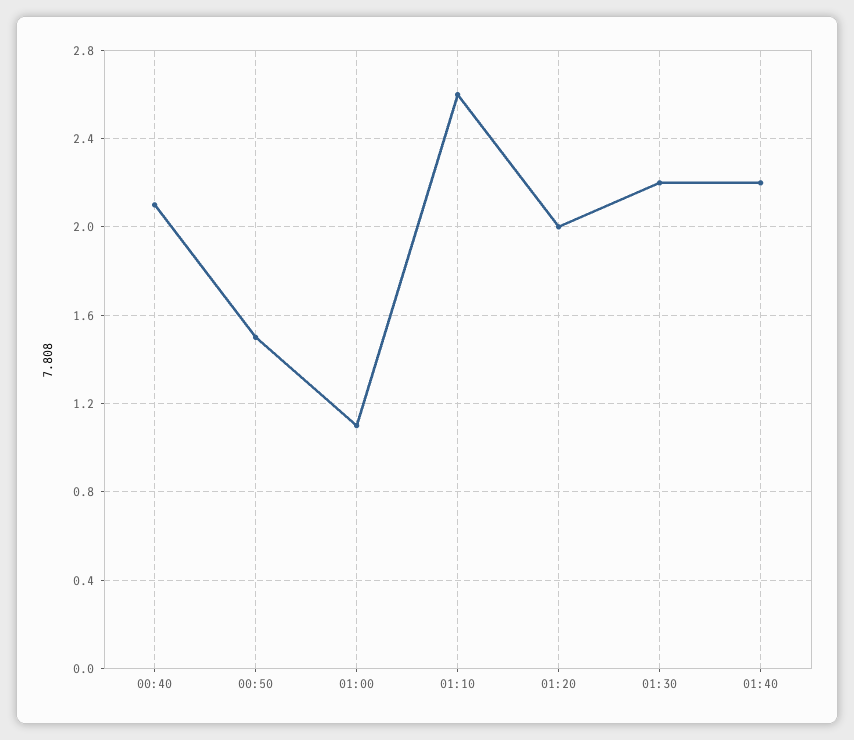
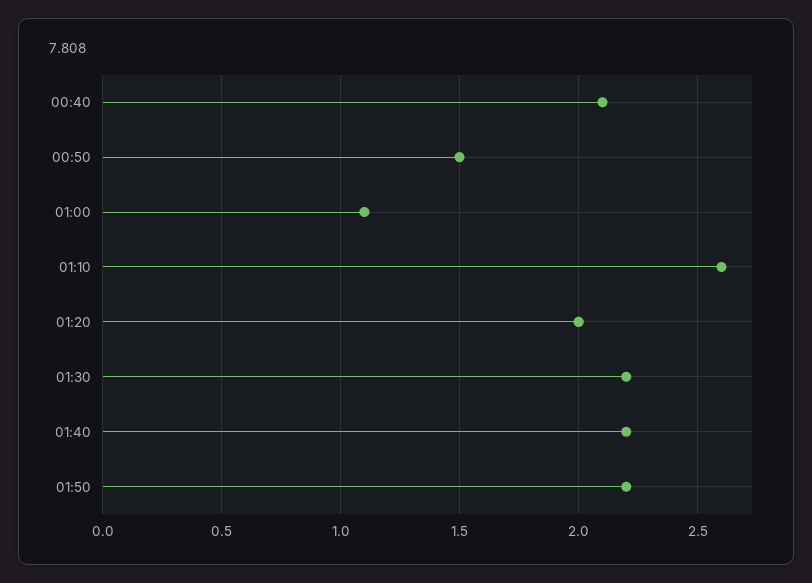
01:50: none -> 2.2

